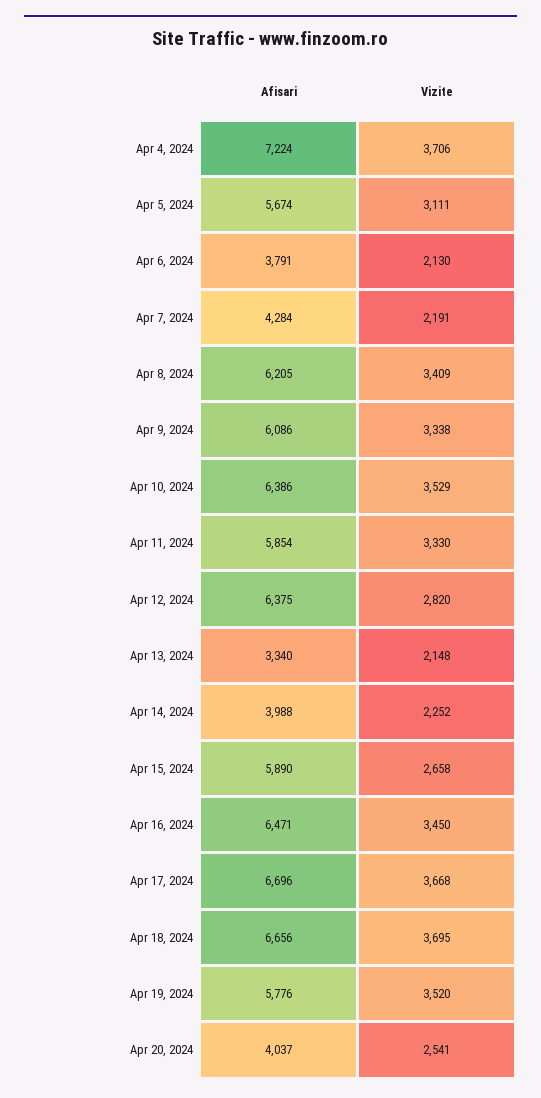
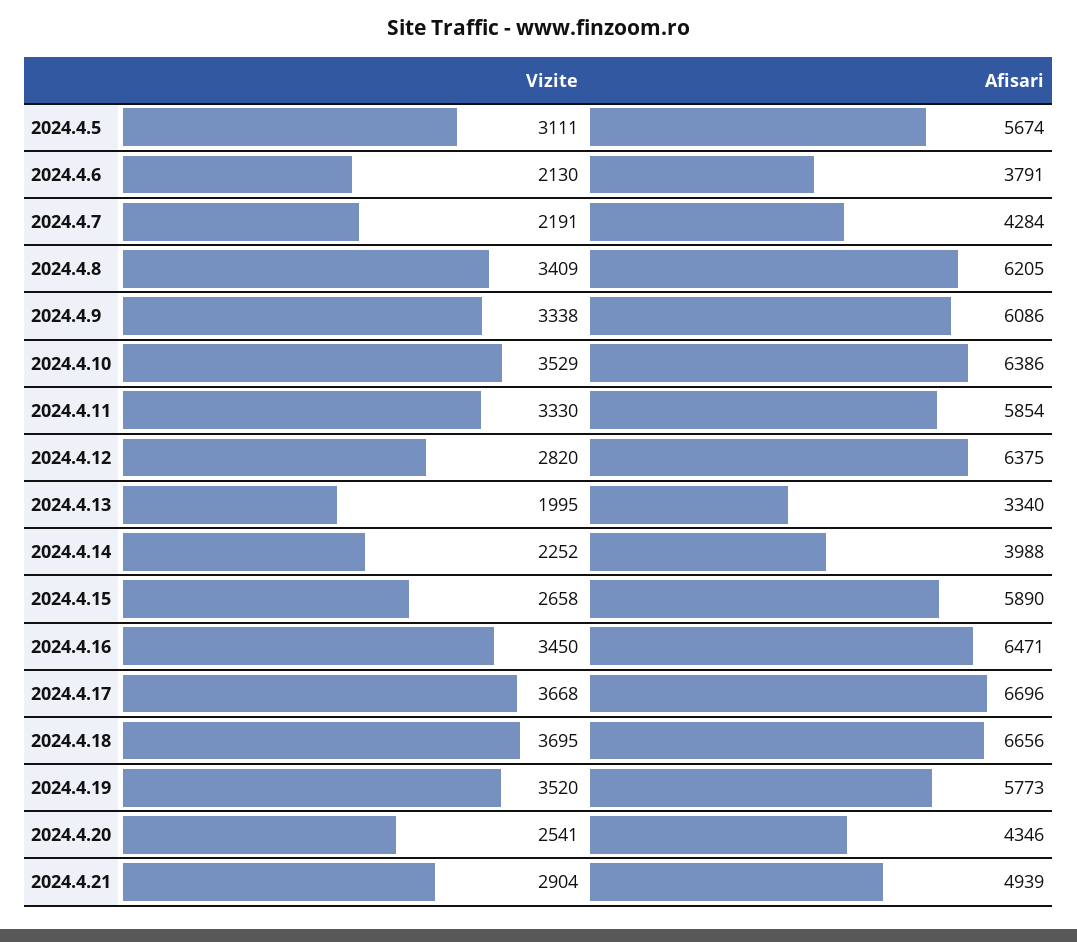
Afisari, Apr 4, 2024: 7224 -> none
Vizite, Apr 4, 2024: 3706 -> none
Vizite, Apr 13, 2024: 2148 -> 1995
Afisari, Apr 19, 2024: 5776 -> 5773
Afisari, Apr 20, 2024: 4037 -> 4346
Vizite, 2024.4.21: none -> 2904
Afisari, 2024.4.21: none -> 4939

